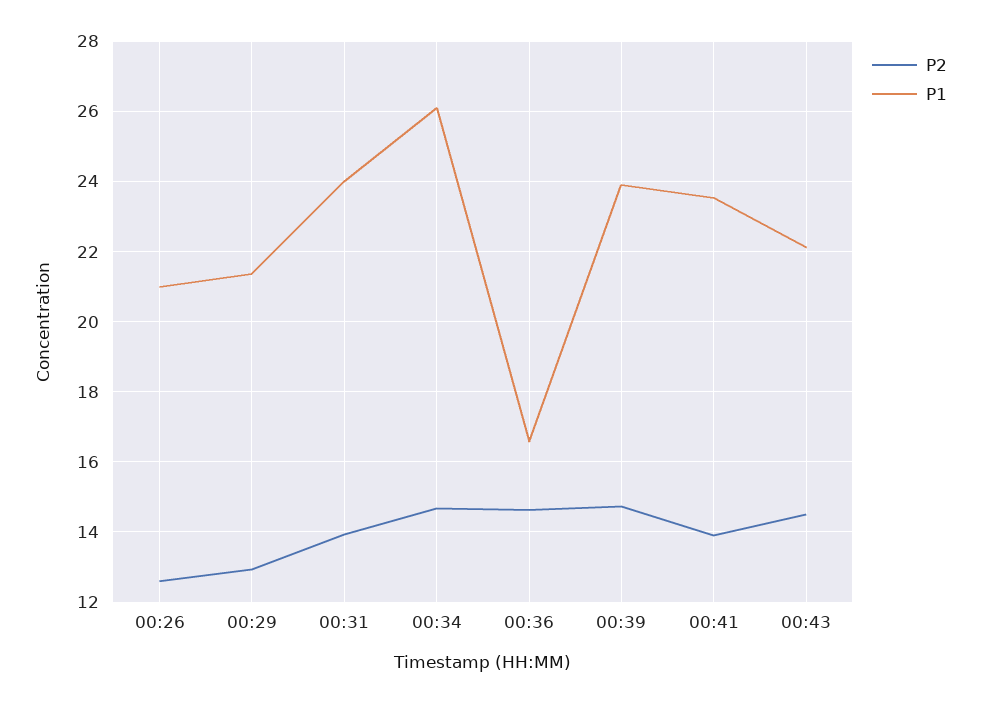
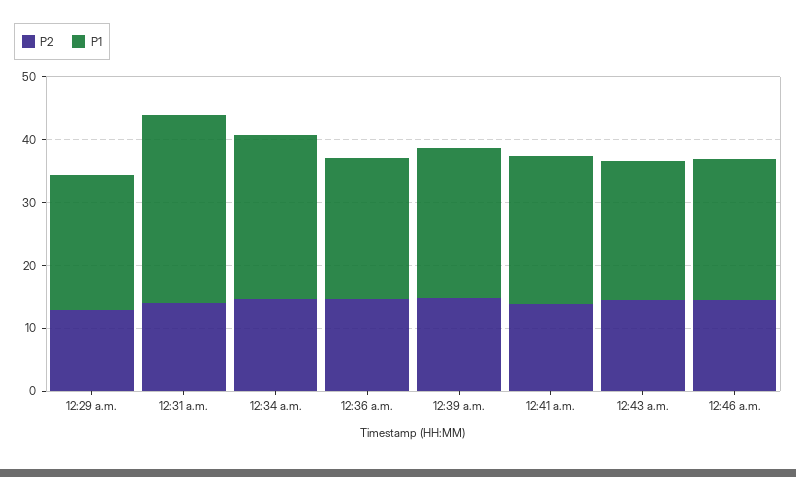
P2, 00:26: 12.6 -> none
P1, 00:26: 21 -> none
P1, 00:31: 24 -> 30
P1, 00:36: 16.6 -> 22
P2, 12:46 a.m.: none -> 14
P1, 12:46 a.m.: none -> 22

